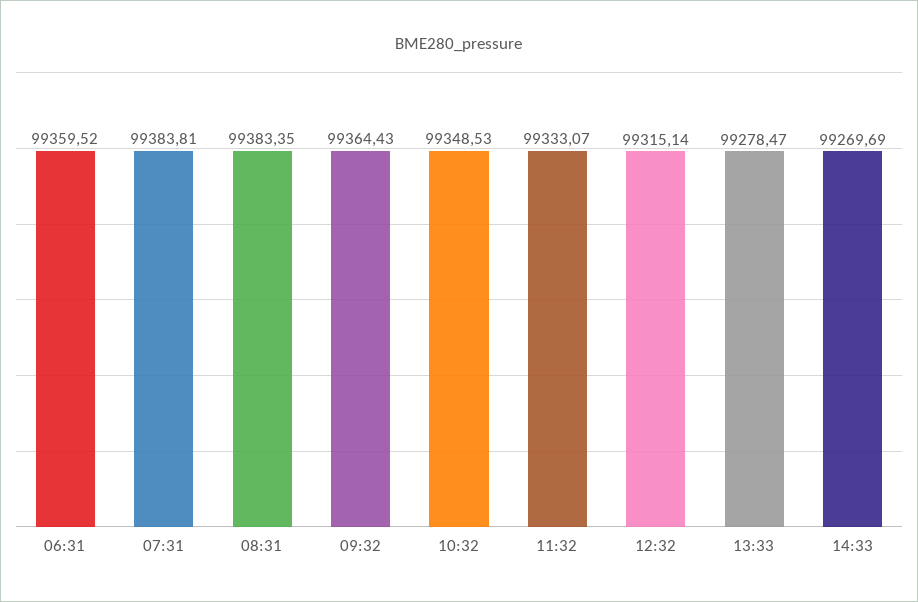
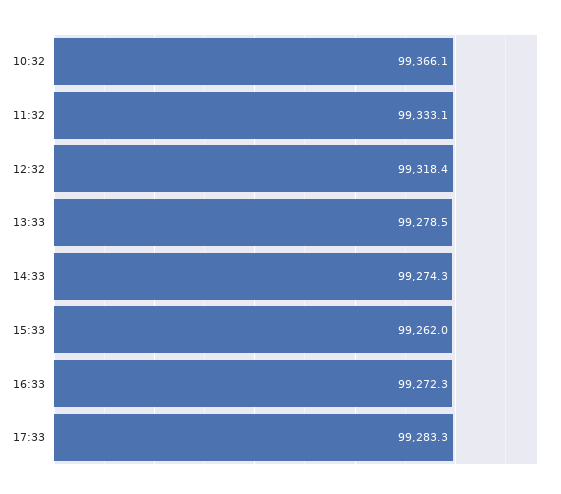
06:31: 99359.52 -> none
07:31: 99383.81 -> none
08:31: 99383.35 -> none
09:32: 99364.43 -> none
10:32: 99348.53 -> 99366.1
12:32: 99315.14 -> 99318.4
14:33: 99269.69 -> 99274.3
15:33: none -> 99262
16:33: none -> 99272.3
17:33: none -> 99283.3

